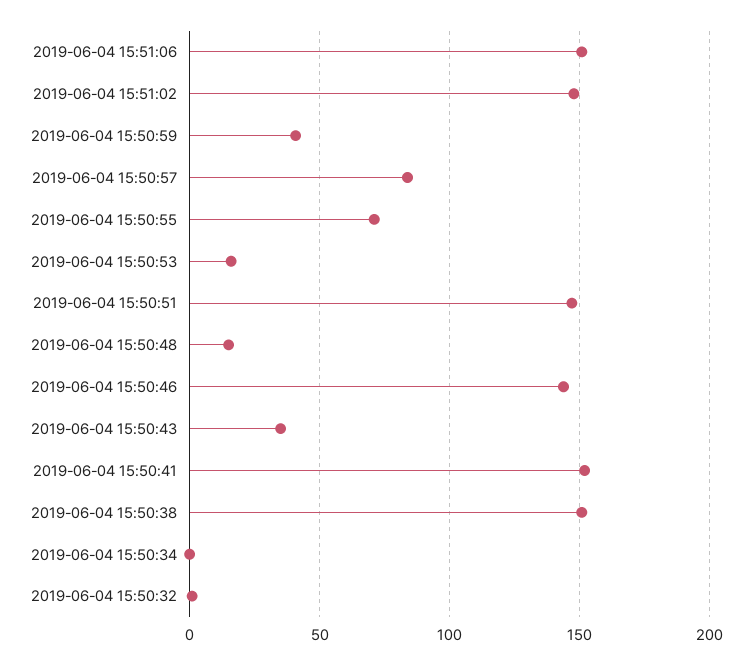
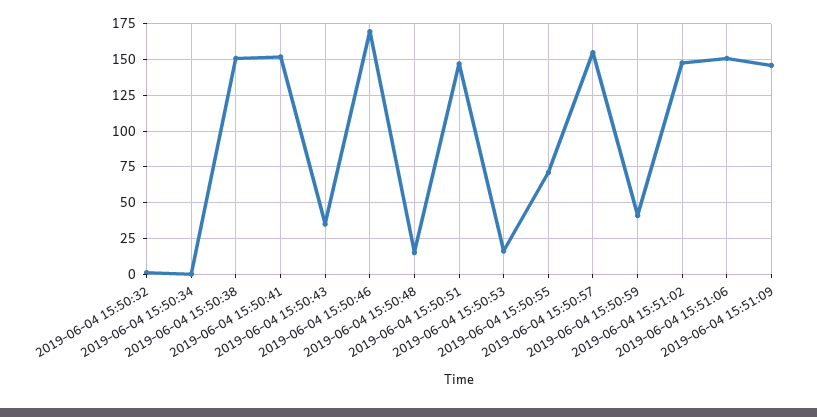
2019-06-04 15:50:57: 85 -> 155
2019-06-04 15:50:46: 145 -> 170
2019-06-04 15:51:09: none -> 145

